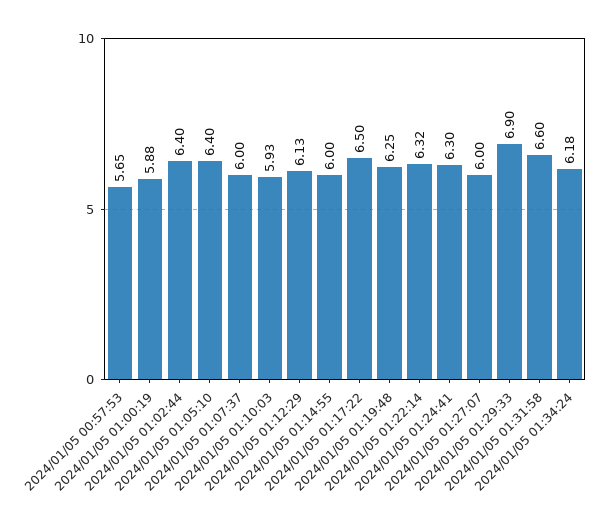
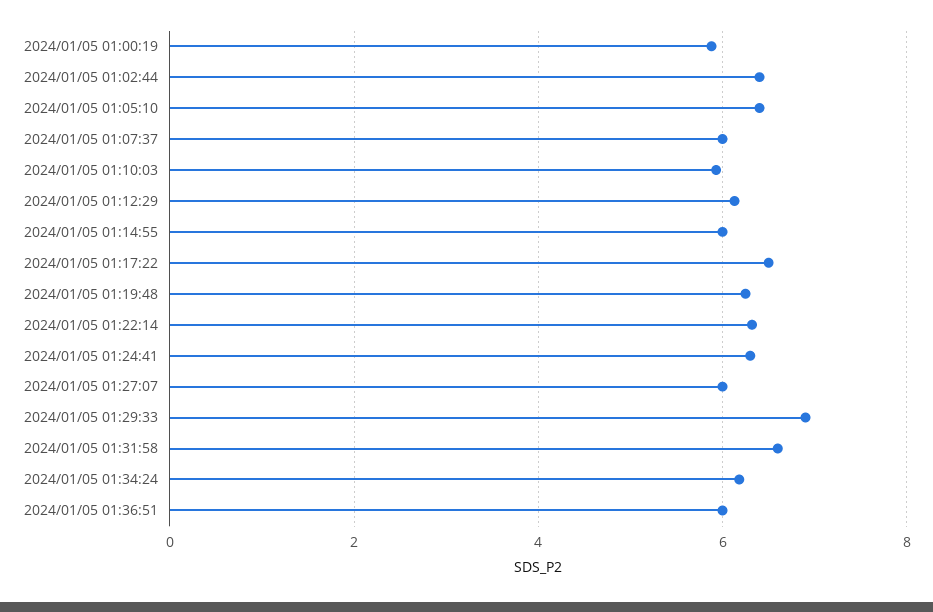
2024/01/05 00:57:53: 5.65 -> none
2024/01/05 01:36:51: none -> 6

